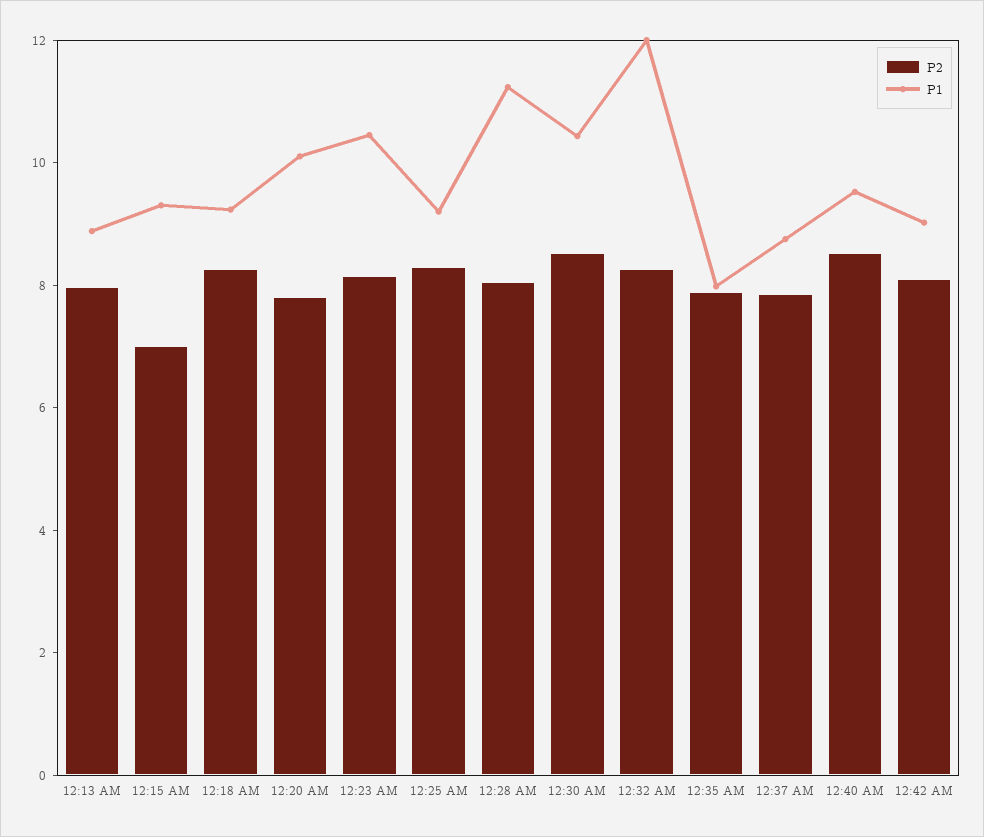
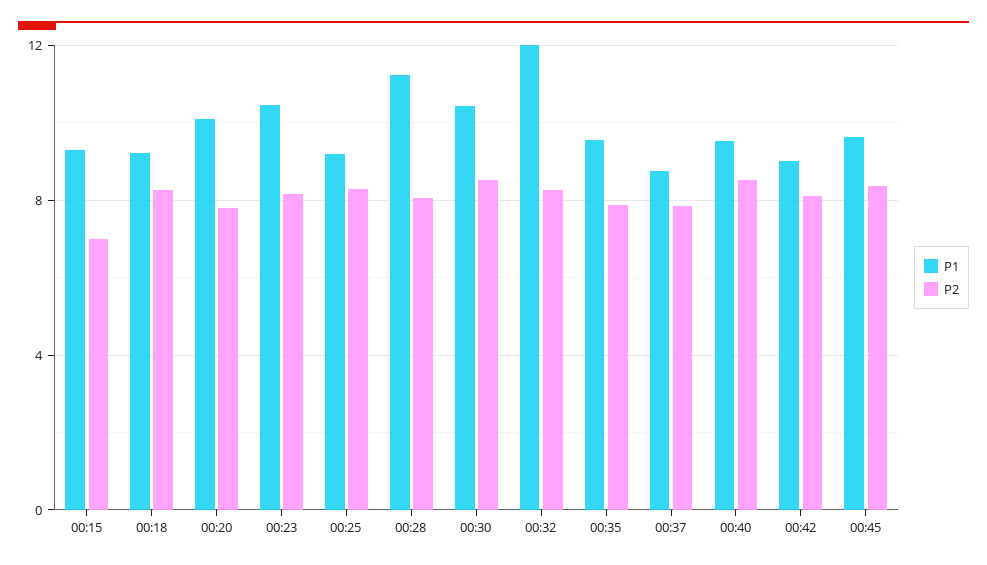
P2, 12:13 AM: 8 -> none
P1, 12:13 AM: 9 -> none
P1, 12:35 AM: 8 -> 9.5
P1, 00:45: none -> 9.5
P2, 00:45: none -> 8.5

